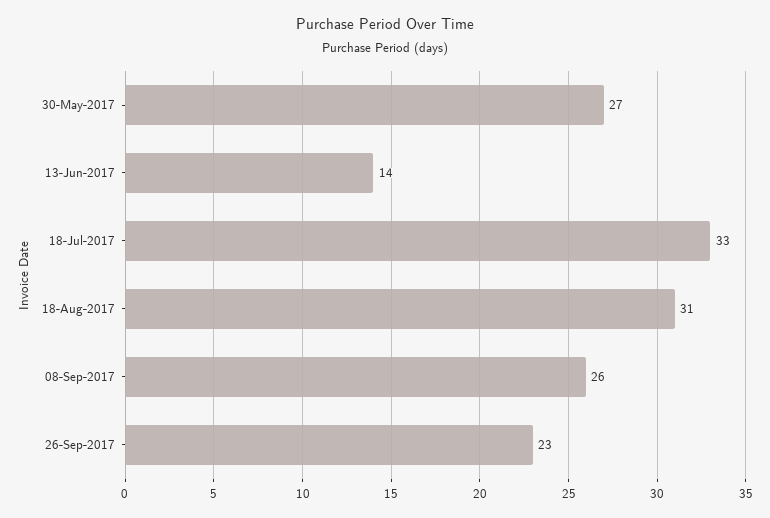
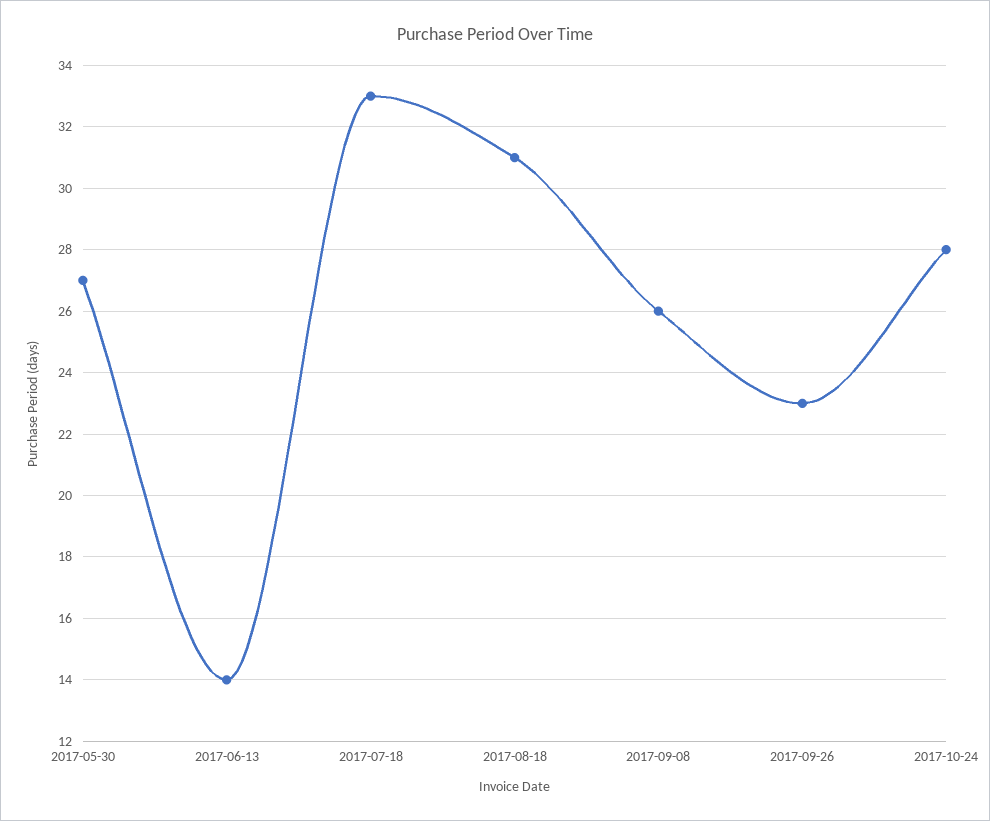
2017-10-24: none -> 28

